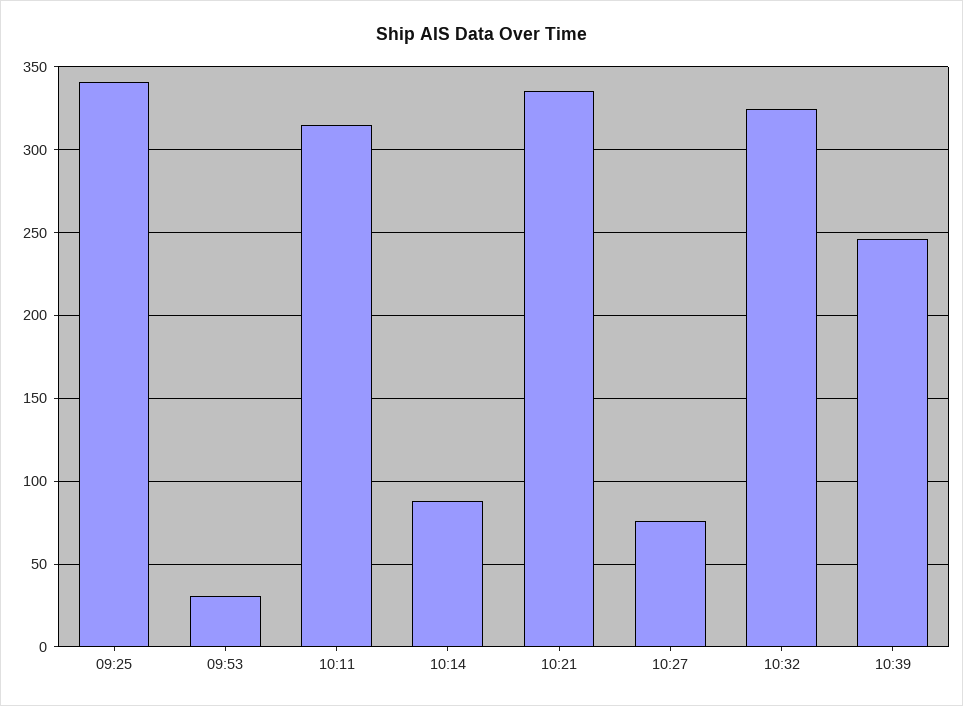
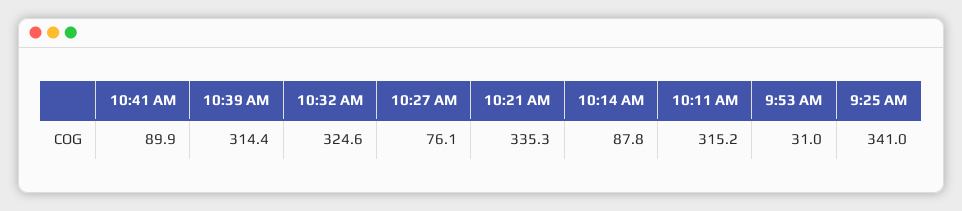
10:39: 245 -> 314.4
10:41 AM: none -> 89.9

